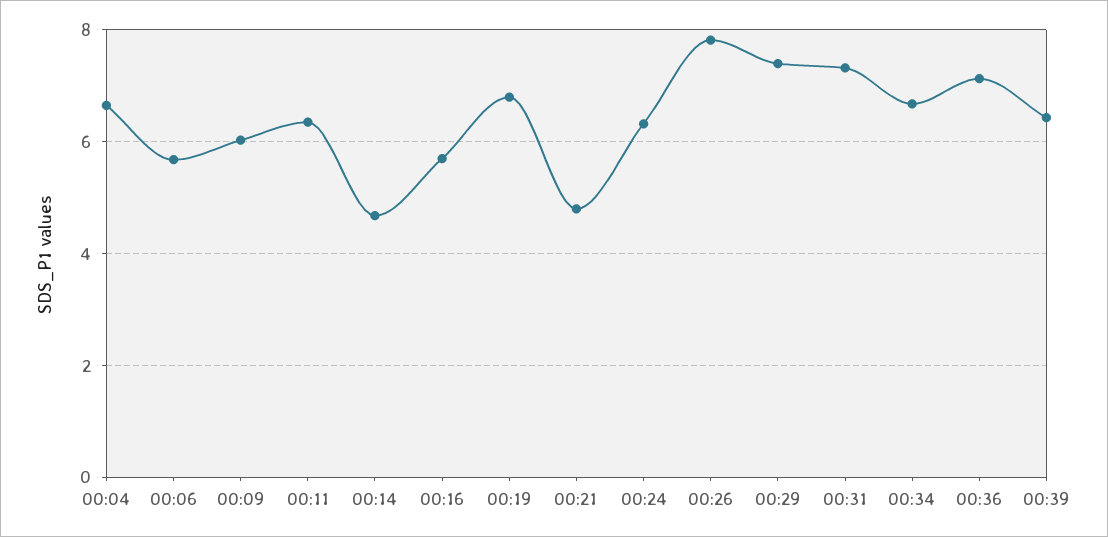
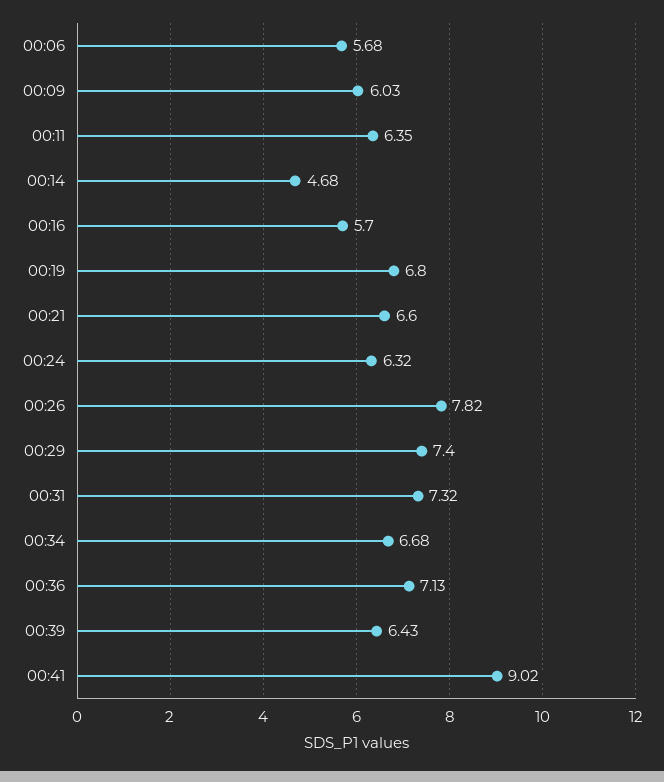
00:04: 6.6 -> none
00:21: 4.8 -> 6.6
00:41: none -> 9.02

